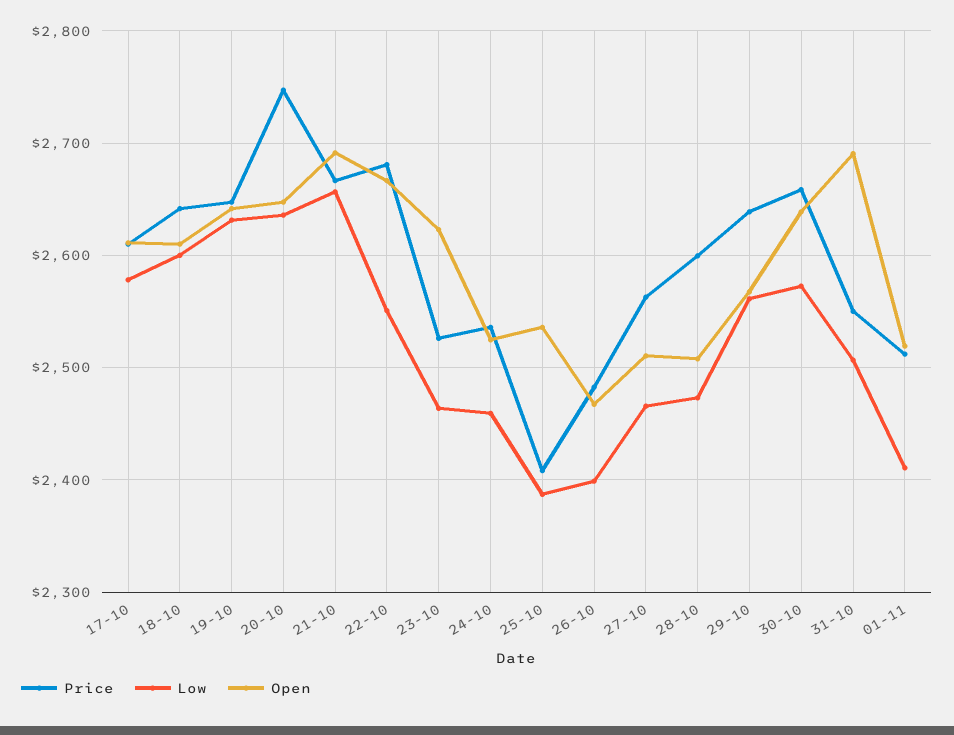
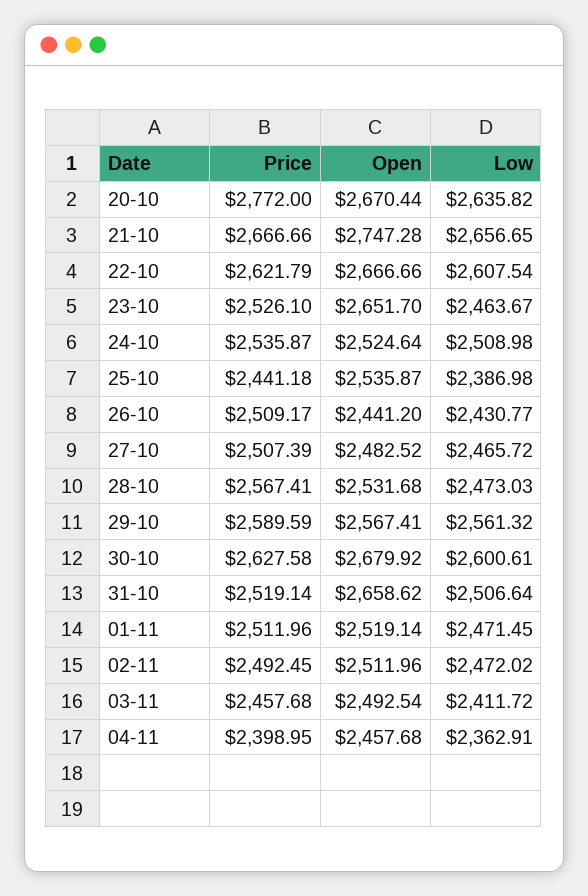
Price, 17-10: 2610 -> none
Low, 17-10: 2580 -> none
Open, 17-10: 2610 -> none
Price, 18-10: 2640 -> none
Low, 18-10: 2600 -> none
Open, 18-10: 2610 -> none
Price, 19-10: 2650 -> none
Low, 19-10: 2630 -> none
Open, 19-10: 2640 -> none
Price, 20-10: 2750 -> 2772
Open, 20-10: 2650 -> 2670.44
Open, 21-10: 2690 -> 2747.28
Price, 22-10: 2680 -> 2621.79
Low, 22-10: 2550 -> 2607.54
Open, 23-10: 2620 -> 2651.7
Low, 24-10: 2460 -> 2508.98
Price, 25-10: 2410 -> 2441.18
Price, 26-10: 2480 -> 2509.17
Low, 26-10: 2400 -> 2430.77
Open, 26-10: 2470 -> 2441.2
Price, 27-10: 2560 -> 2507.39
Open, 27-10: 2510 -> 2482.52
Price, 28-10: 2600 -> 2567.41
Open, 28-10: 2510 -> 2531.68
Price, 29-10: 2640 -> 2589.59
Price, 30-10: 2660 -> 2627.58
Low, 30-10: 2570 -> 2600.61
Open, 30-10: 2640 -> 2679.92
Price, 31-10: 2550 -> 2519.14
Open, 31-10: 2690 -> 2658.62
Low, 01-11: 2410 -> 2471.45
Price, 02-11: none -> 2492.45
Open, 02-11: none -> 2511.96
Low, 02-11: none -> 2472.02
Price, 03-11: none -> 2457.68
Open, 03-11: none -> 2492.54
Low, 03-11: none -> 2411.72
Price, 04-11: none -> 2398.95
Open, 04-11: none -> 2457.68
Low, 04-11: none -> 2362.91

